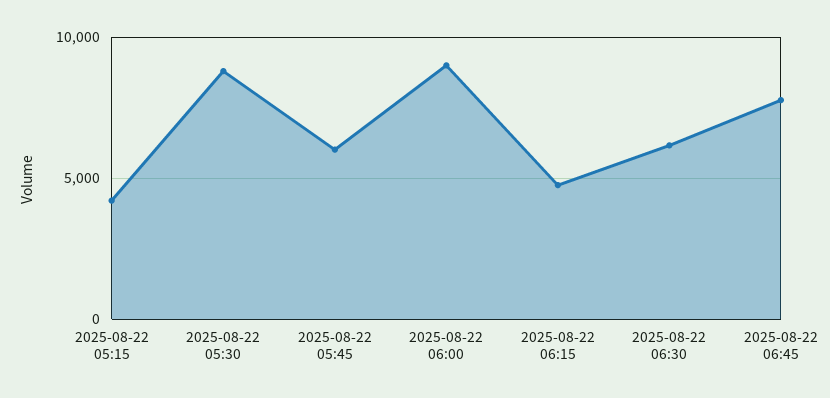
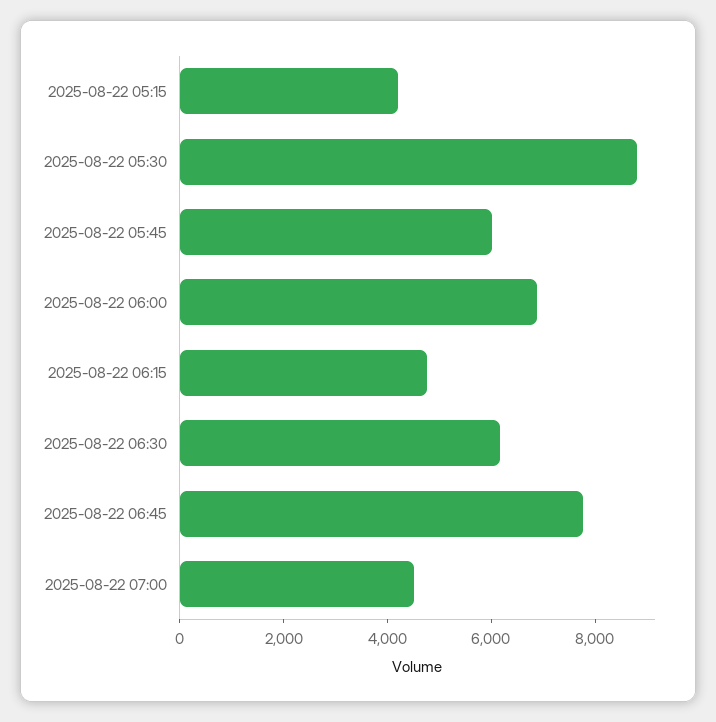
2025-08-22 06:00: 9000 -> 7000
2025-08-22 07:00: none -> 4500

